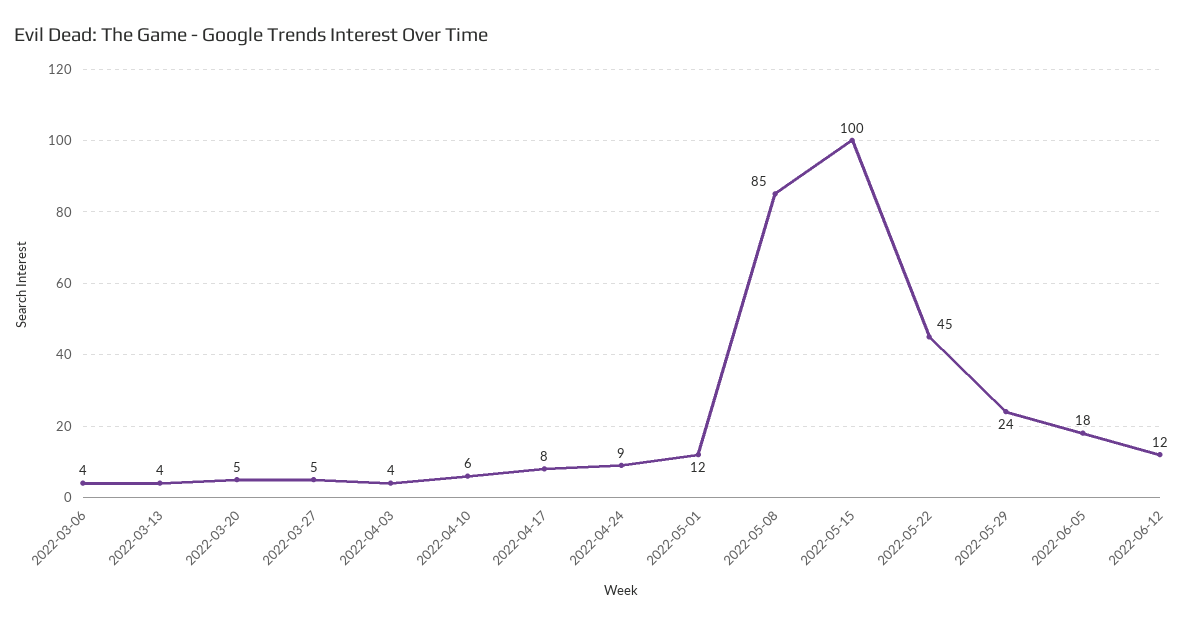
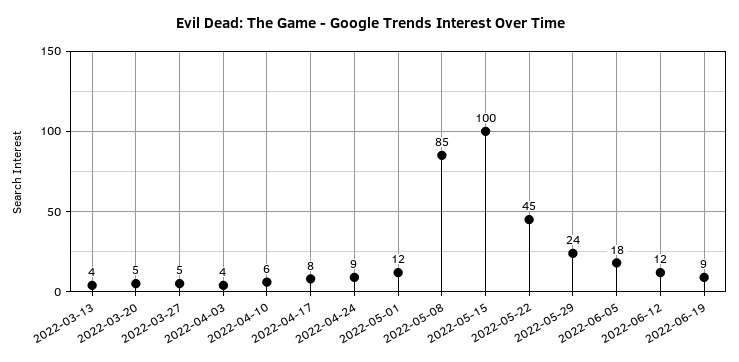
2022-03-06: 4 -> none
2022-06-19: none -> 9

